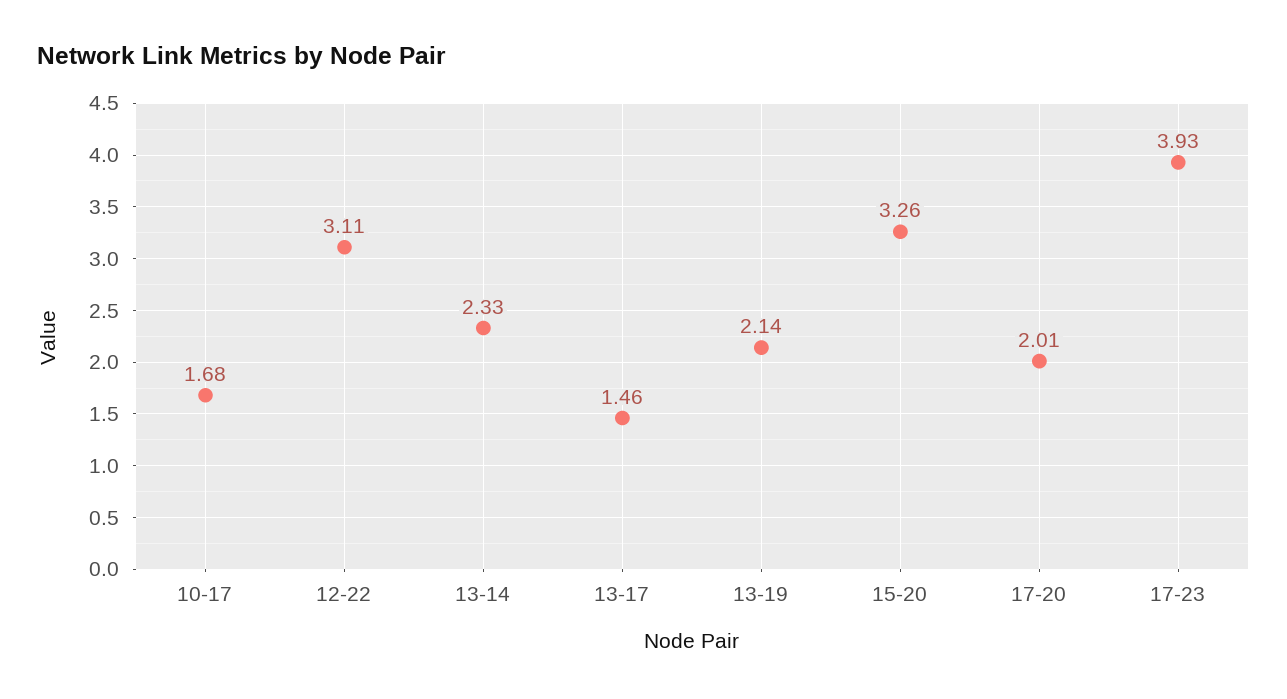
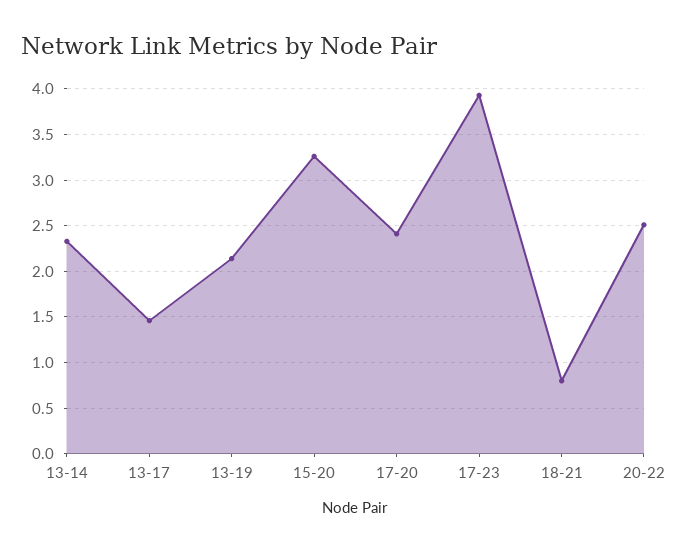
10-17: 1.68 -> none
12-22: 3.11 -> none
17-20: 2.01 -> 2.4
18-21: none -> 0.8
20-22: none -> 2.5

